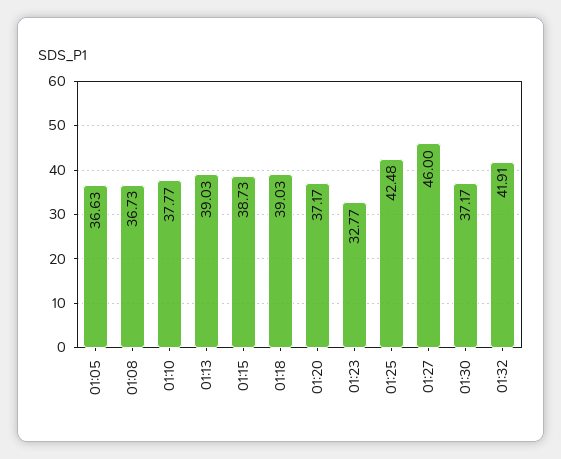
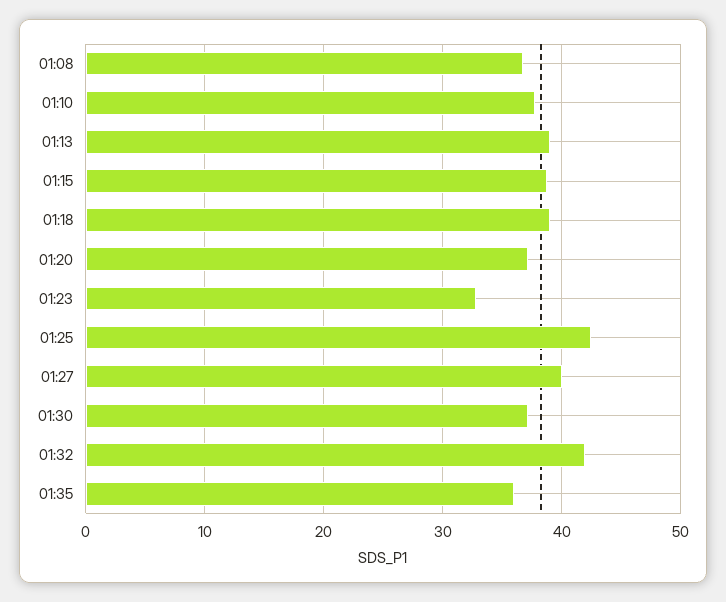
01:05: 36.63 -> none
01:27: 46 -> 40
01:35: none -> 36

